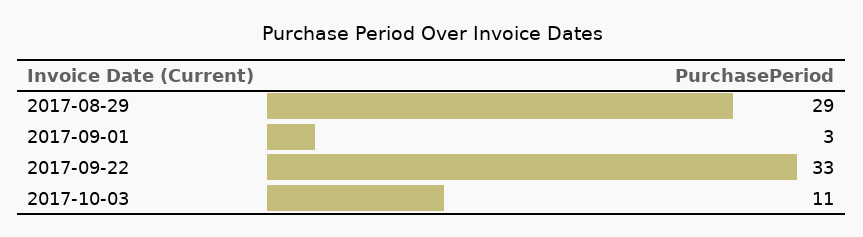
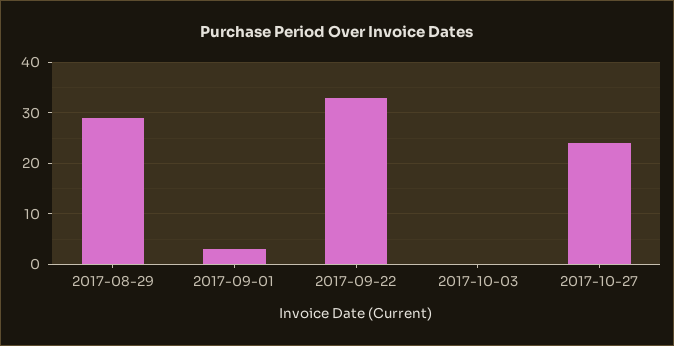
2017-10-03: 11 -> 0
2017-10-27: none -> 25

